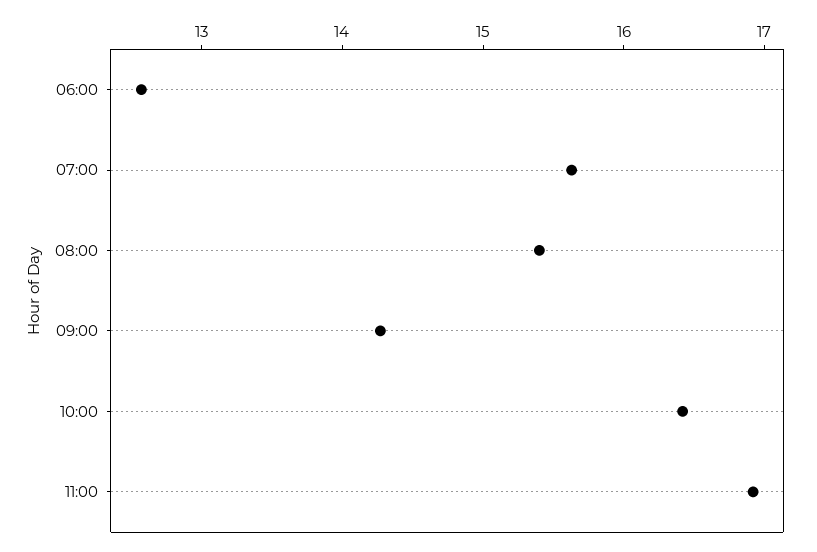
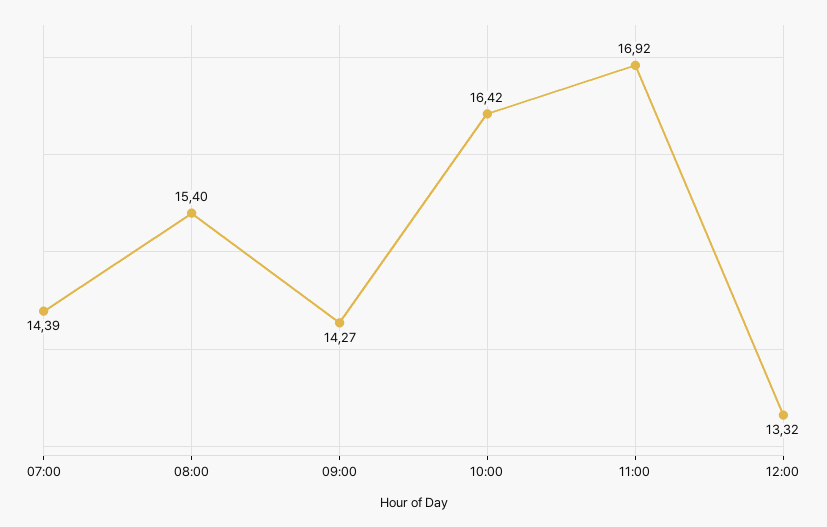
06:00: 12.6 -> none
07:00: 15.6 -> 14.39
12:00: none -> 13.32

